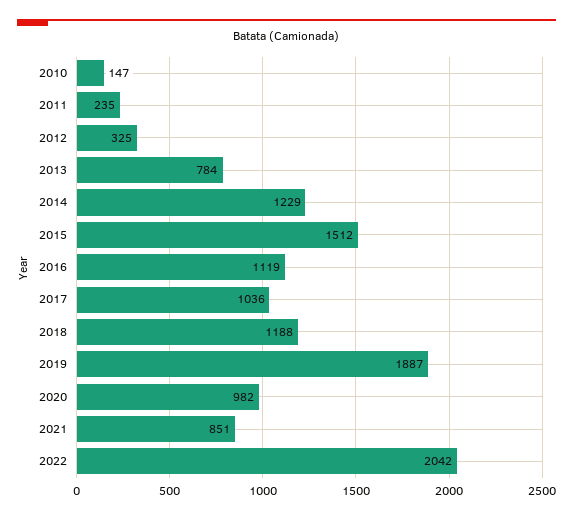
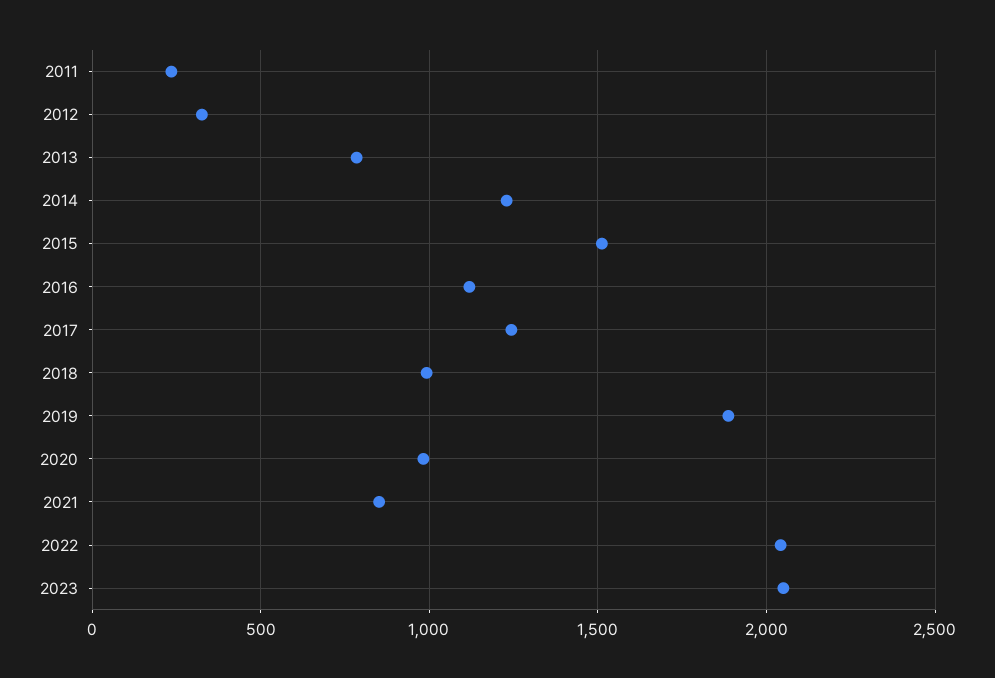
2010: 147 -> none
2017: 1036 -> 1250
2018: 1188 -> 1000
2023: none -> 2050

